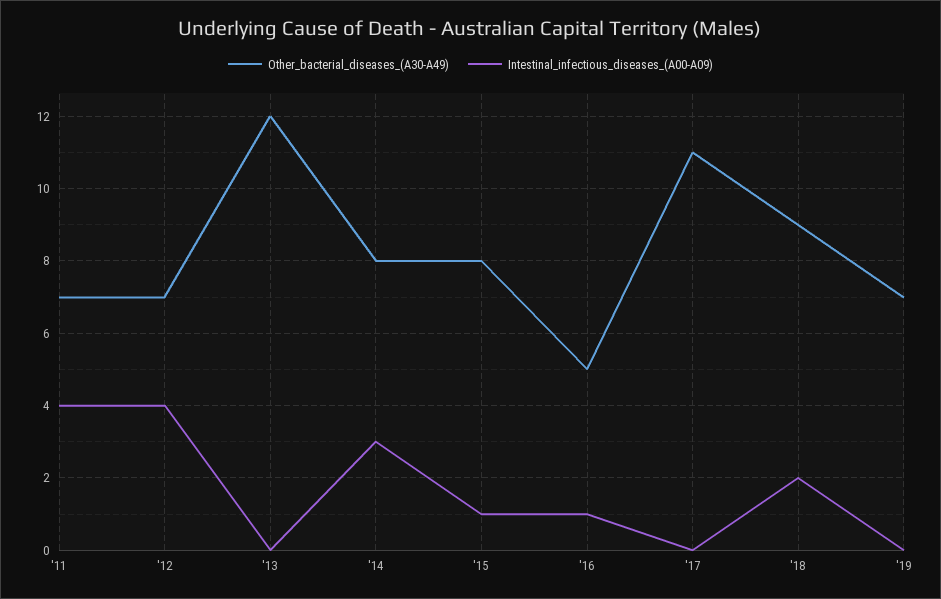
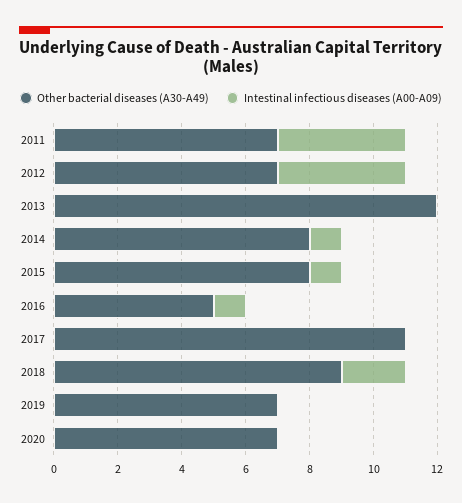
Intestinal_infectious_diseases_(A00-A09), '14: 3 -> 1
Other_bacterial_diseases_(A30-A49), 2020: none -> 7
Intestinal_infectious_diseases_(A00-A09), 2020: none -> 0

